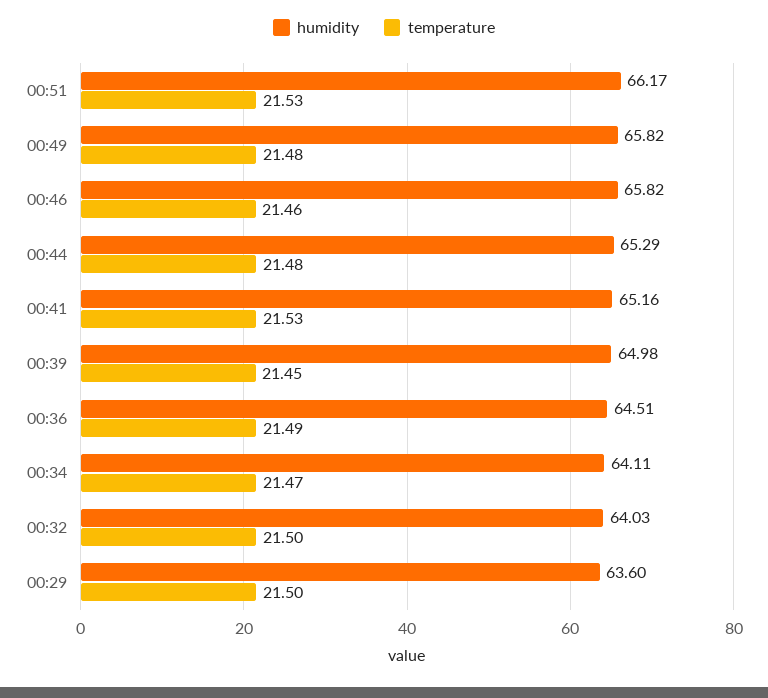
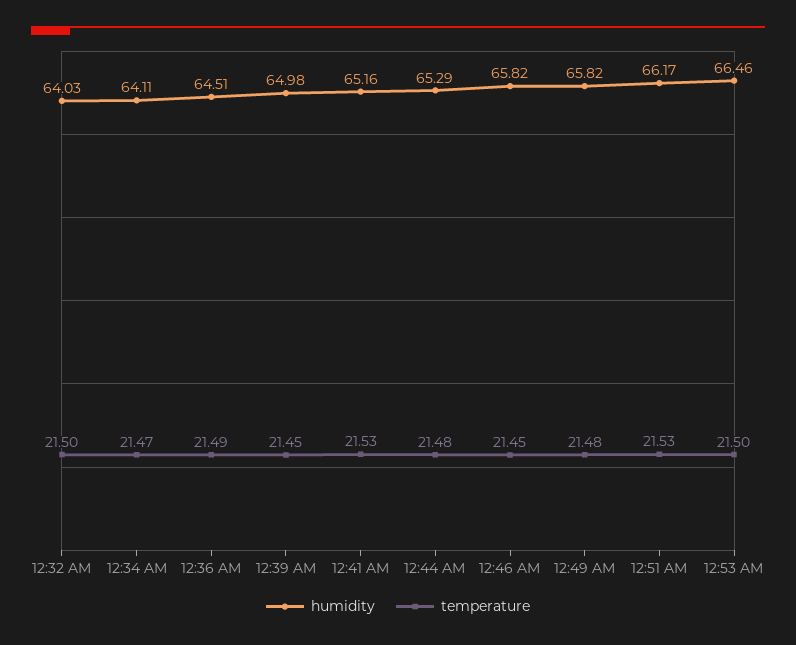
temperature, 00:46: 21.46 -> 21.45
humidity, 00:29: 63.6 -> none
temperature, 00:29: 21.5 -> none
humidity, 12:53 AM: none -> 66.46
temperature, 12:53 AM: none -> 21.5

